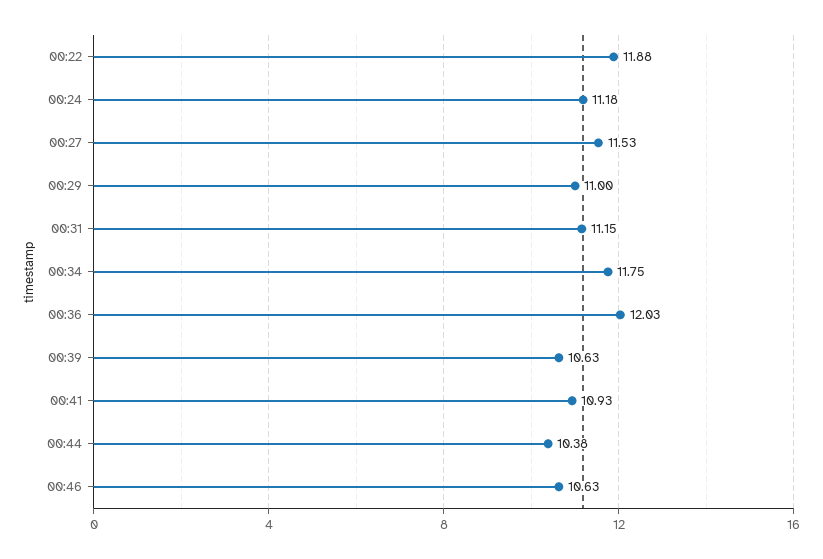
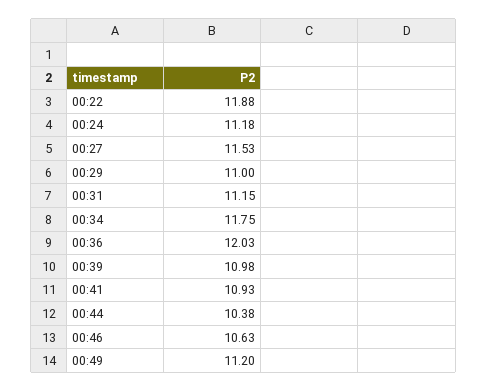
00:39: 10.63 -> 10.98
00:49: none -> 11.2

